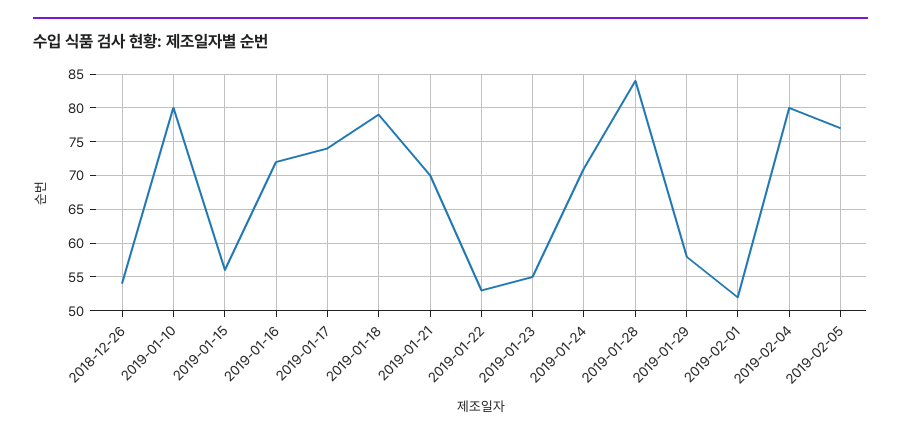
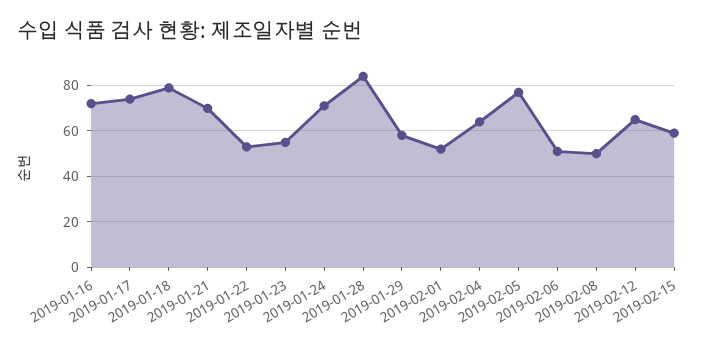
2018-12-26: 54 -> none
2019-01-10: 80 -> none
2019-01-15: 56 -> none
2019-02-04: 80 -> 65
2019-02-06: none -> 50
2019-02-08: none -> 50
2019-02-12: none -> 65
2019-02-15: none -> 60

